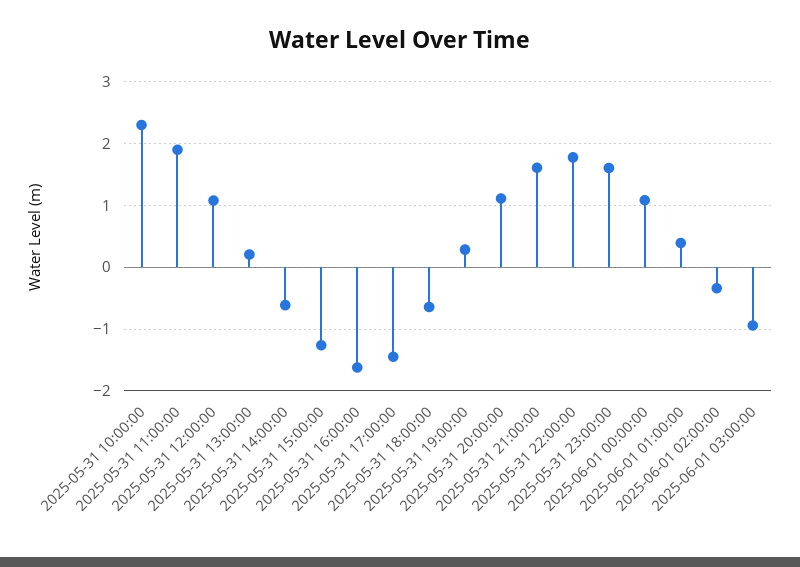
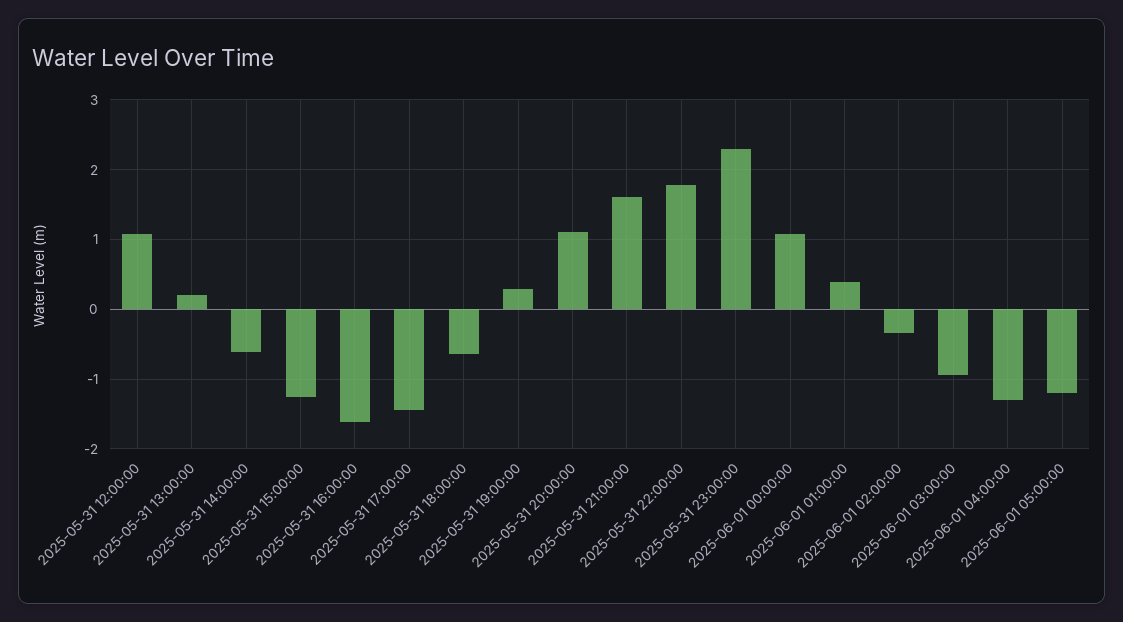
2025-05-31 10:00:00: 2.3 -> none
2025-05-31 11:00:00: 1.9 -> none
2025-05-31 23:00:00: 1.6 -> 2.3
2025-06-01 04:00:00: none -> -1.3
2025-06-01 05:00:00: none -> -1.2

